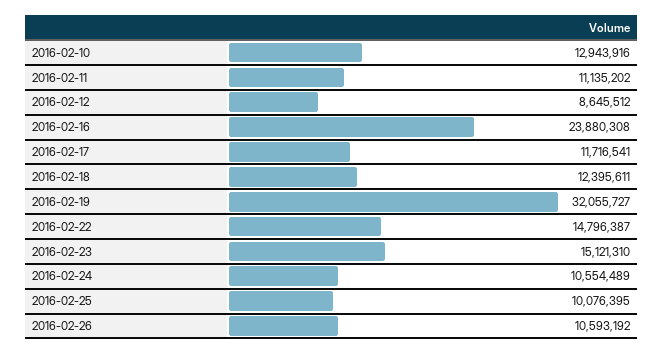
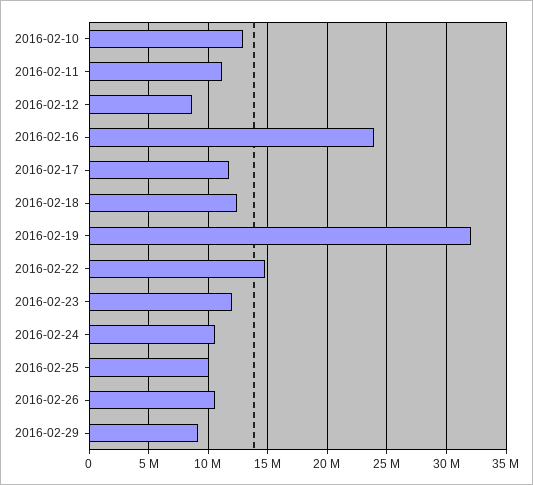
2016-02-23: 15121310 -> 12000000
2016-02-29: none -> 9000000

